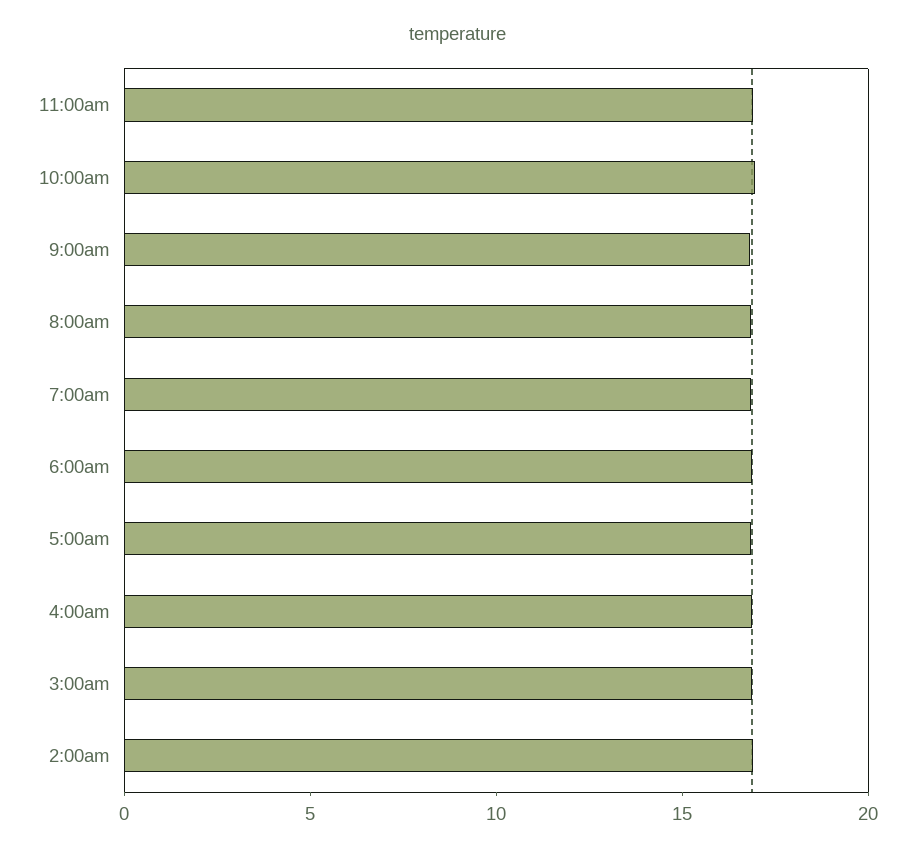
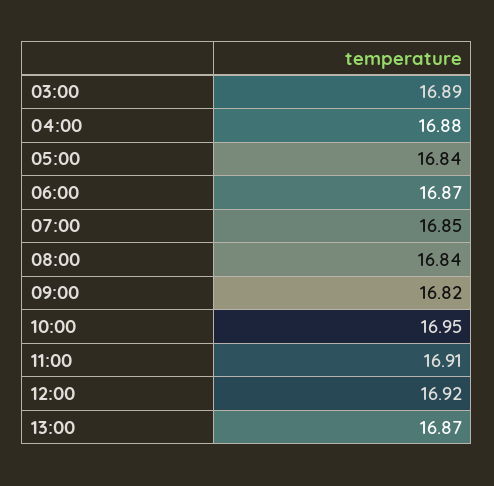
2:00am: 17 -> none
12:00: none -> 16.92
13:00: none -> 16.87

